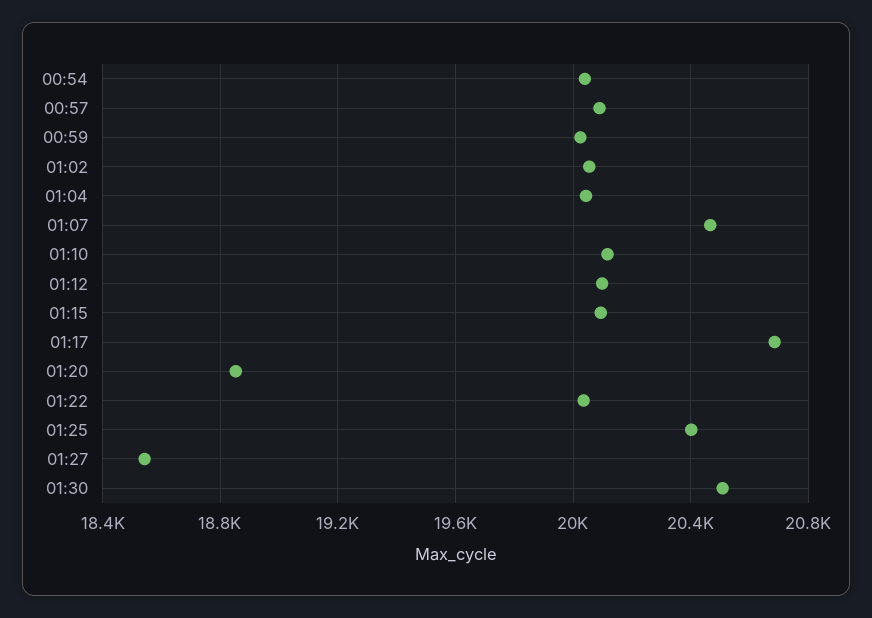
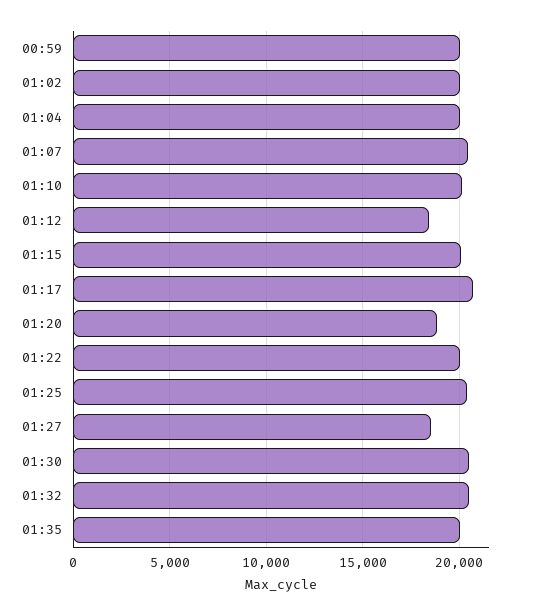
00:54: 20050 -> none
00:57: 20100 -> none
01:12: 20100 -> 18500
01:32: none -> 20500
01:35: none -> 20000

